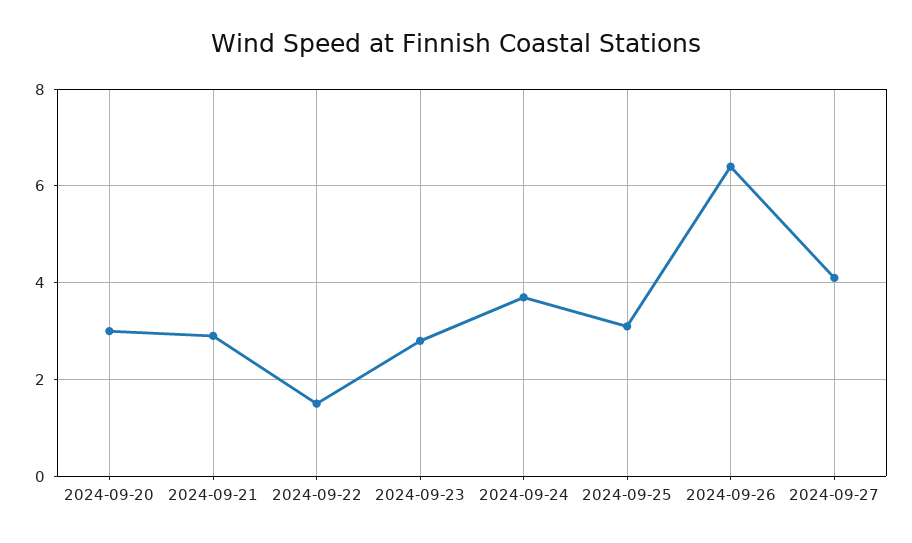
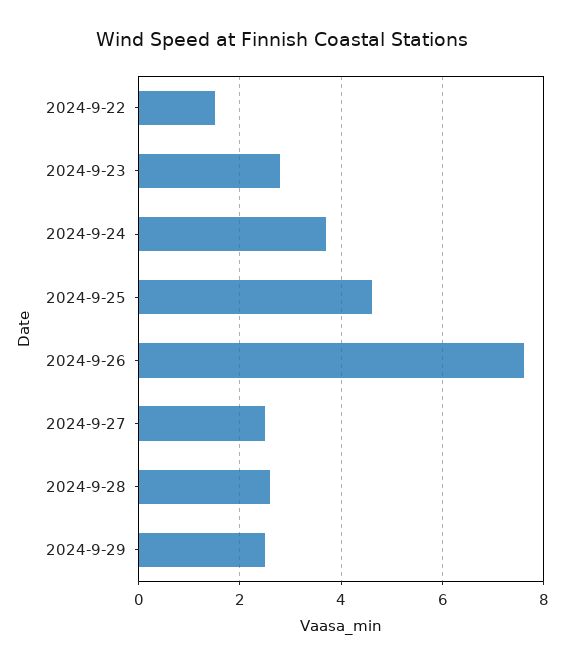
2024-09-20: 3 -> none
2024-09-21: 3 -> none
2024-09-25: 3 -> 4.5
2024-09-26: 6.5 -> 7.5
2024-09-27: 4 -> 2.5
2024-9-28: none -> 2.5
2024-9-29: none -> 2.5

